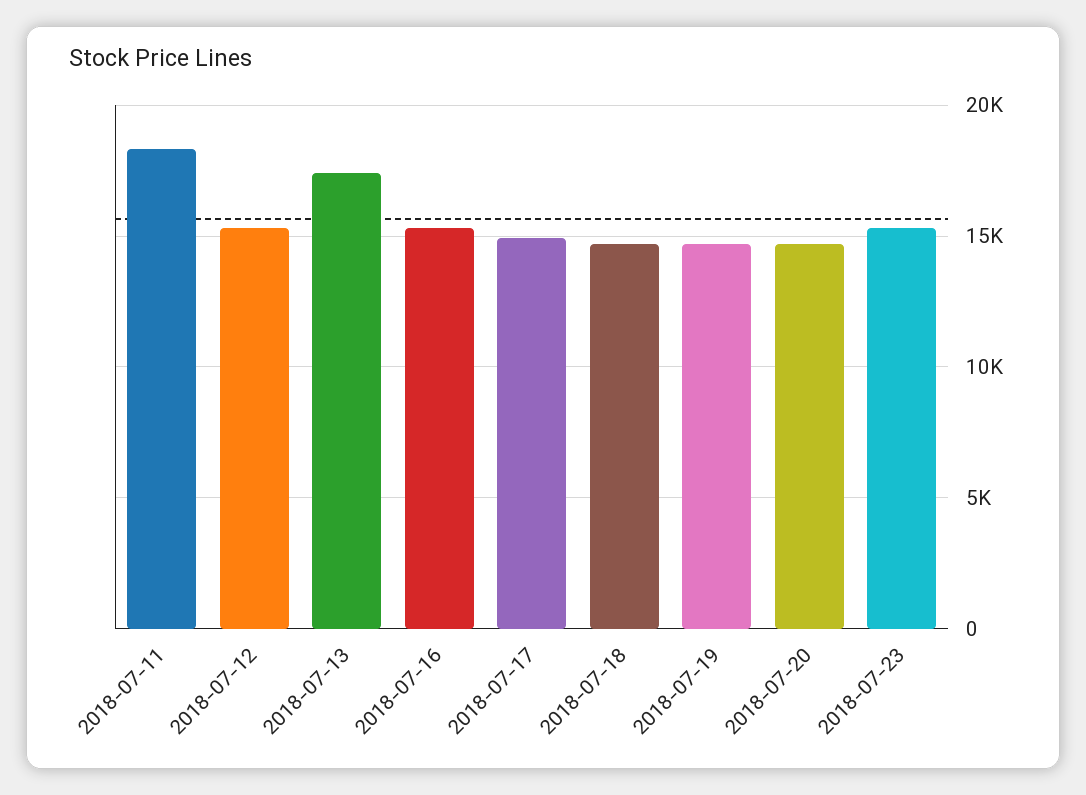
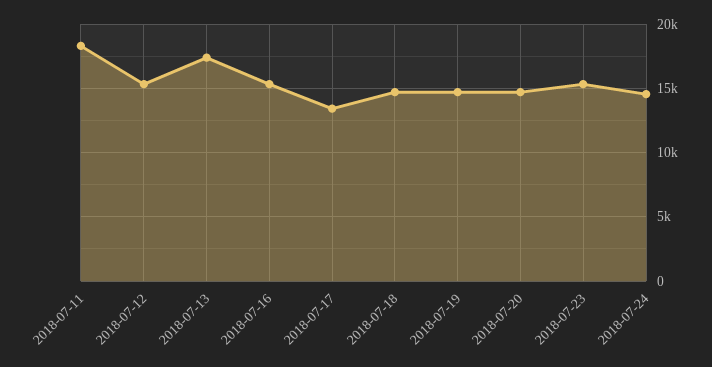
2018-07-17: 15000 -> 13500
2018-07-24: none -> 14500

